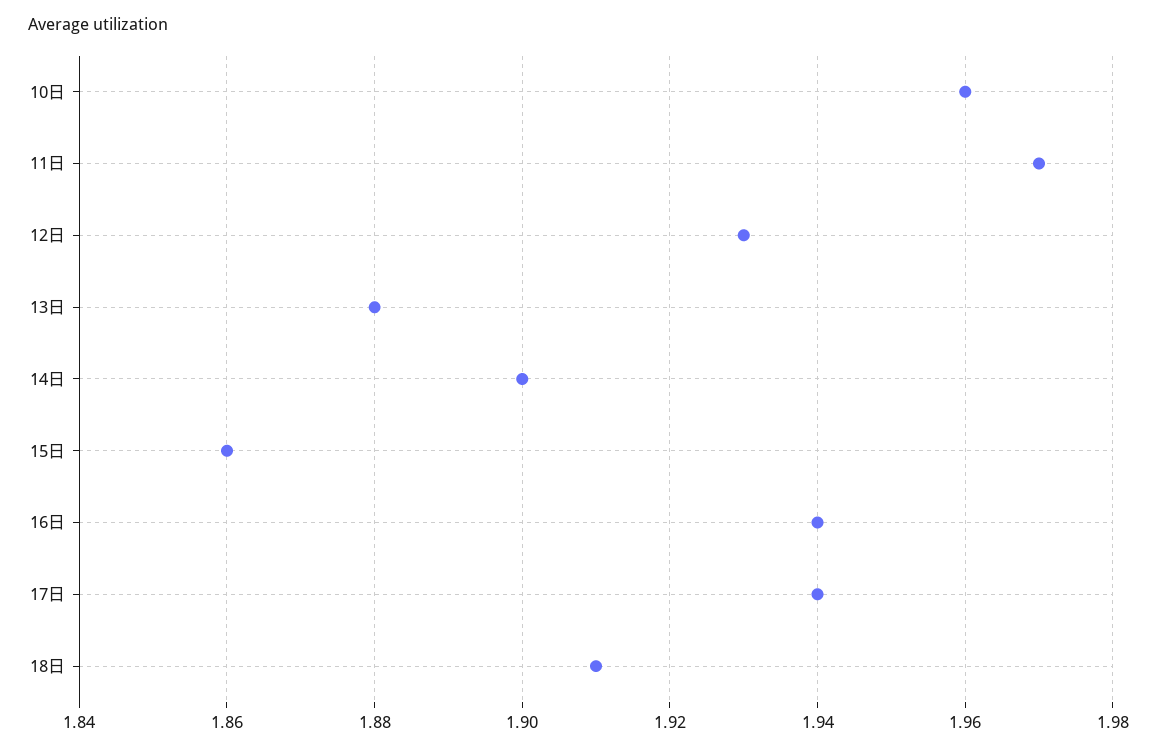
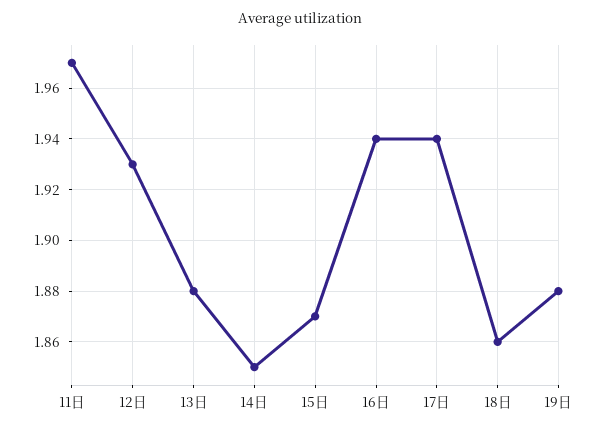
10日: 1.96 -> none
14日: 1.9 -> 1.85
15日: 1.86 -> 1.87
18日: 1.91 -> 1.86
19日: none -> 1.88

